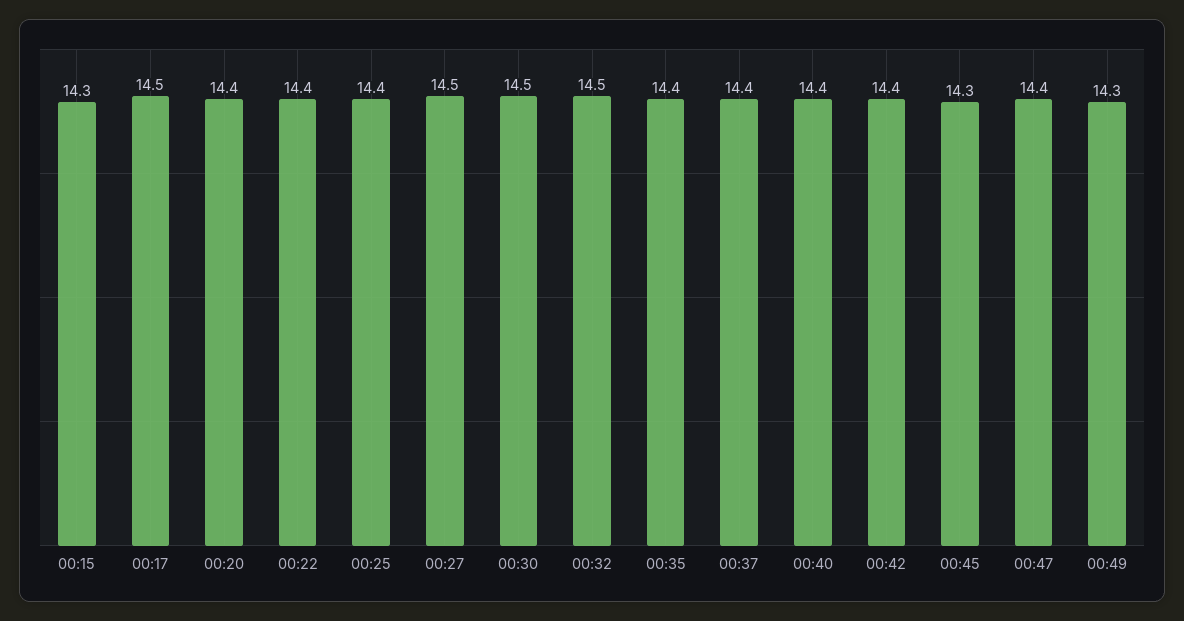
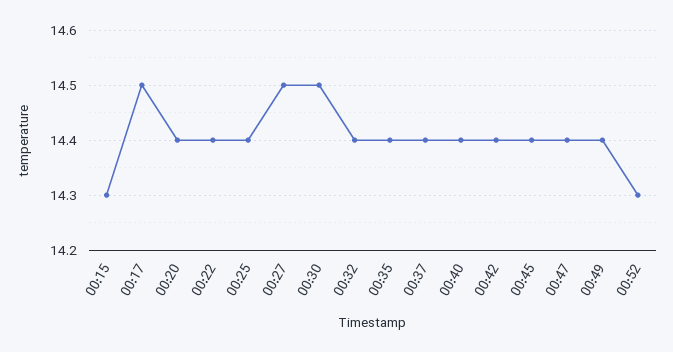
00:32: 14.5 -> 14.4
00:45: 14.3 -> 14.4
00:49: 14.3 -> 14.4
00:52: none -> 14.3

